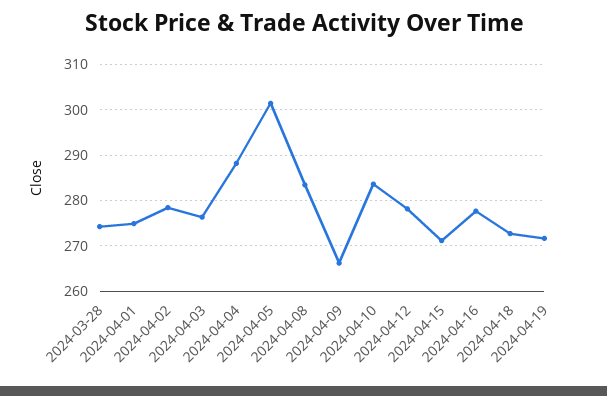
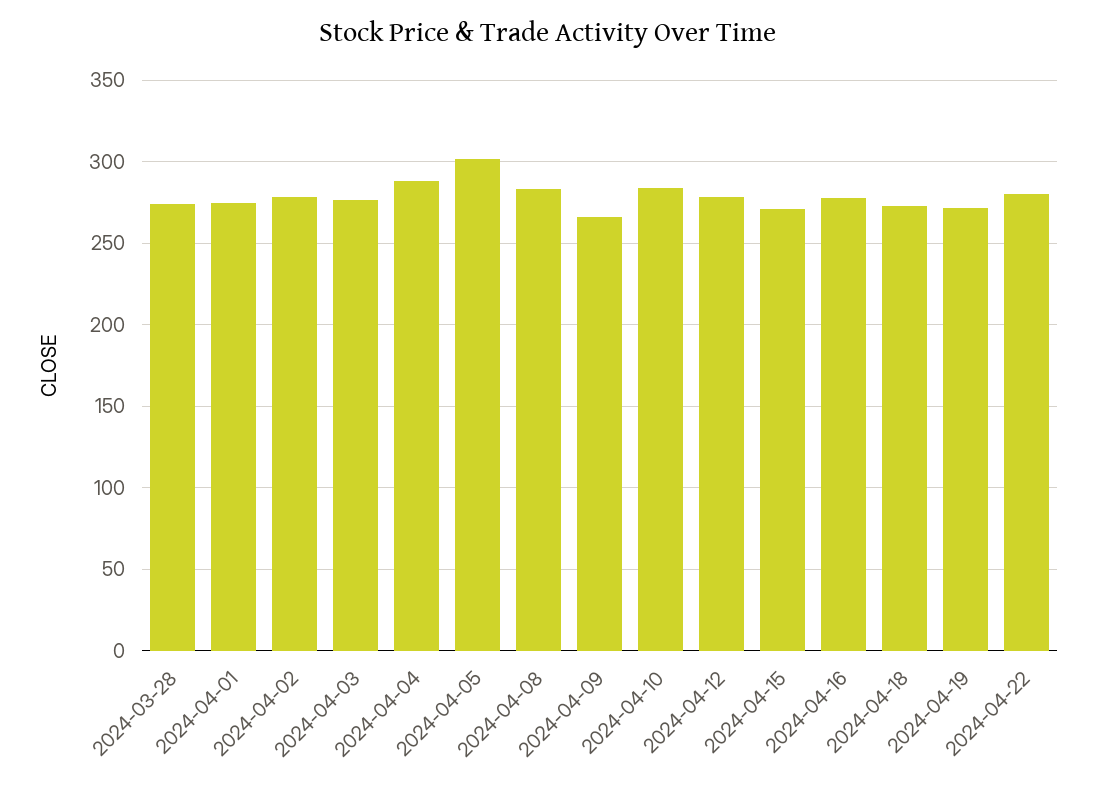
2024-04-22: none -> 280

